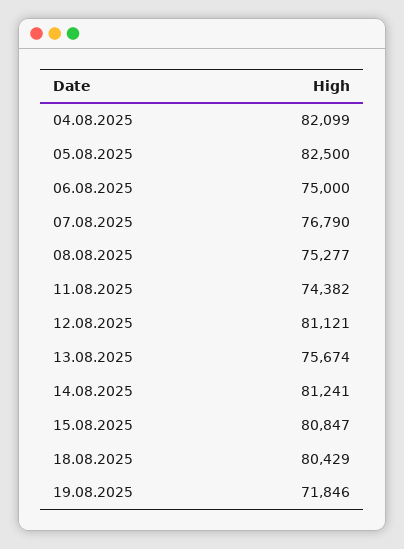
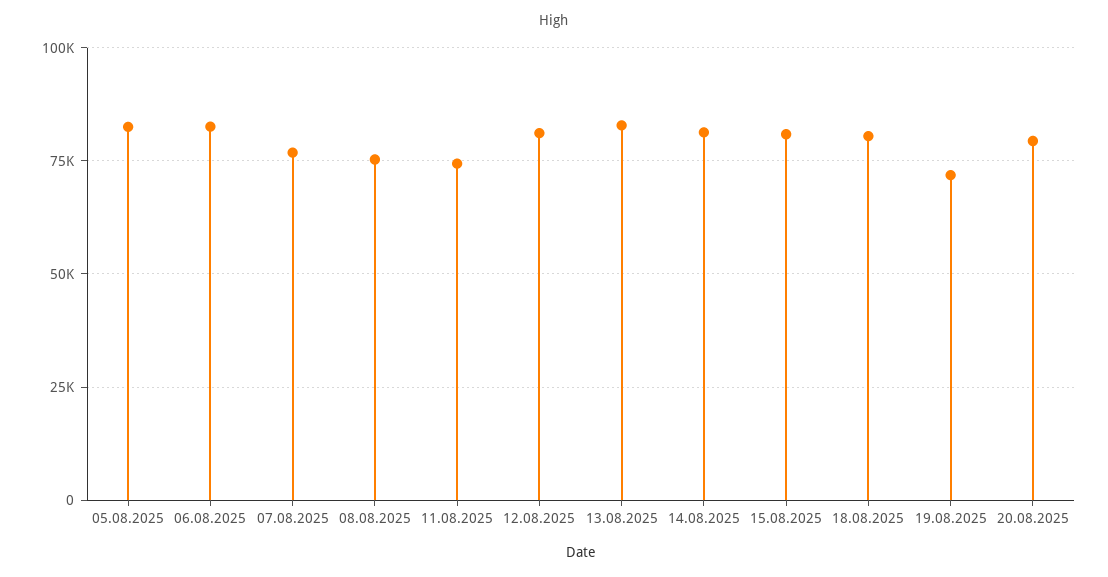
04.08.2025: 82099 -> none
06.08.2025: 75000 -> 82500
13.08.2025: 75674 -> 82500
20.08.2025: none -> 80000

